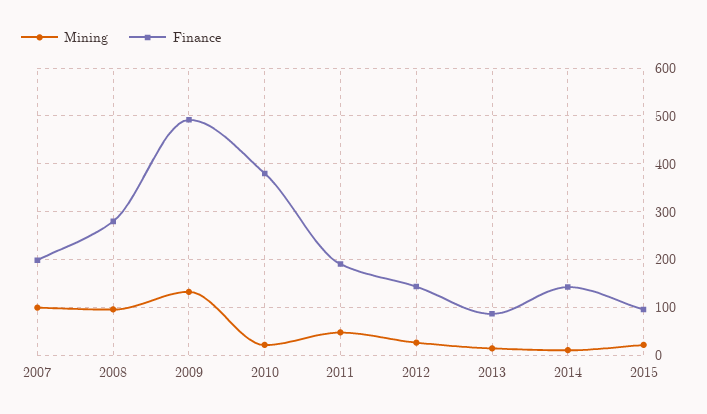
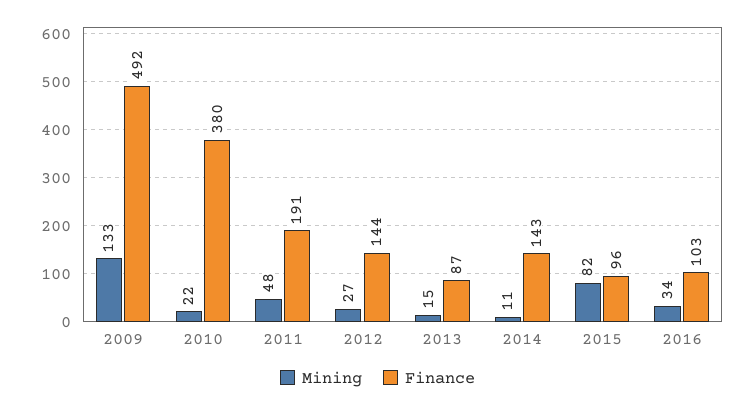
Mining, 2007: 100 -> none
Finance, 2007: 200 -> none
Mining, 2008: 100 -> none
Finance, 2008: 280 -> none
Mining, 2015: 20 -> 82
Mining, 2016: none -> 34
Finance, 2016: none -> 103

